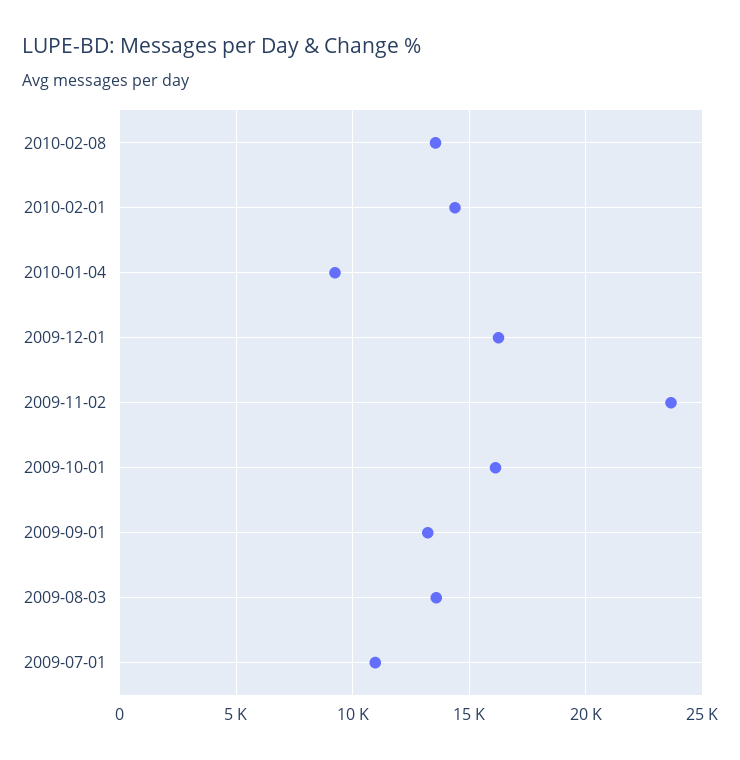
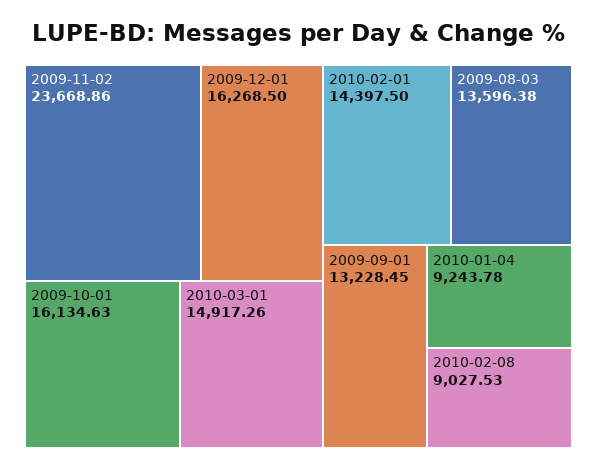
2010-02-08: 13500 -> 9027.53
2009-07-01: 11000 -> none
2010-03-01: none -> 14917.26

